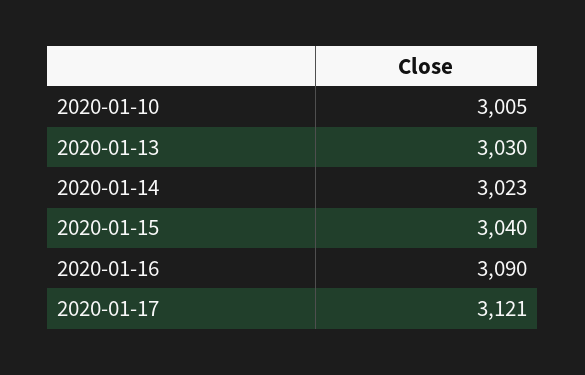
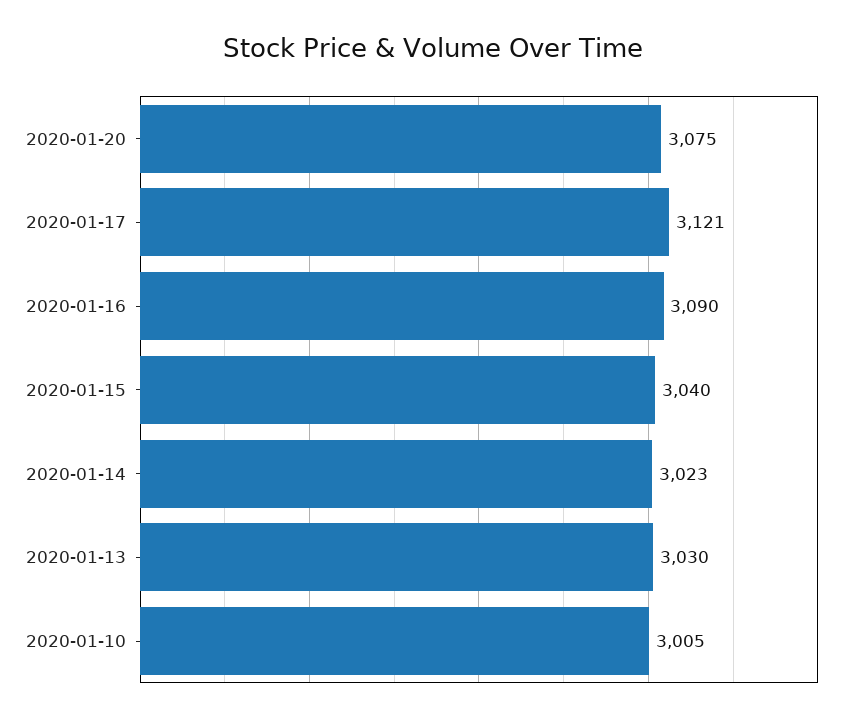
2020-01-20: none -> 3075

